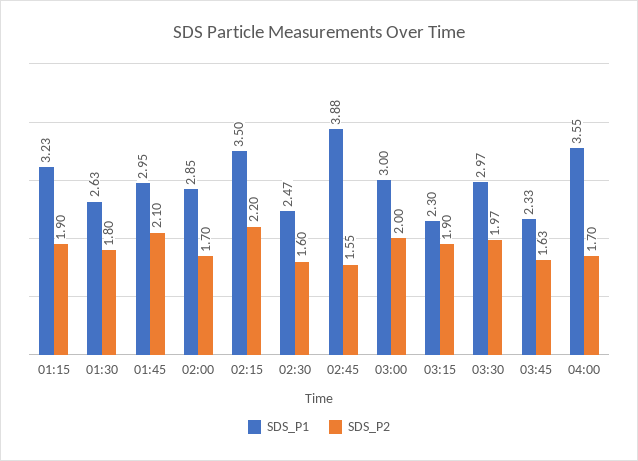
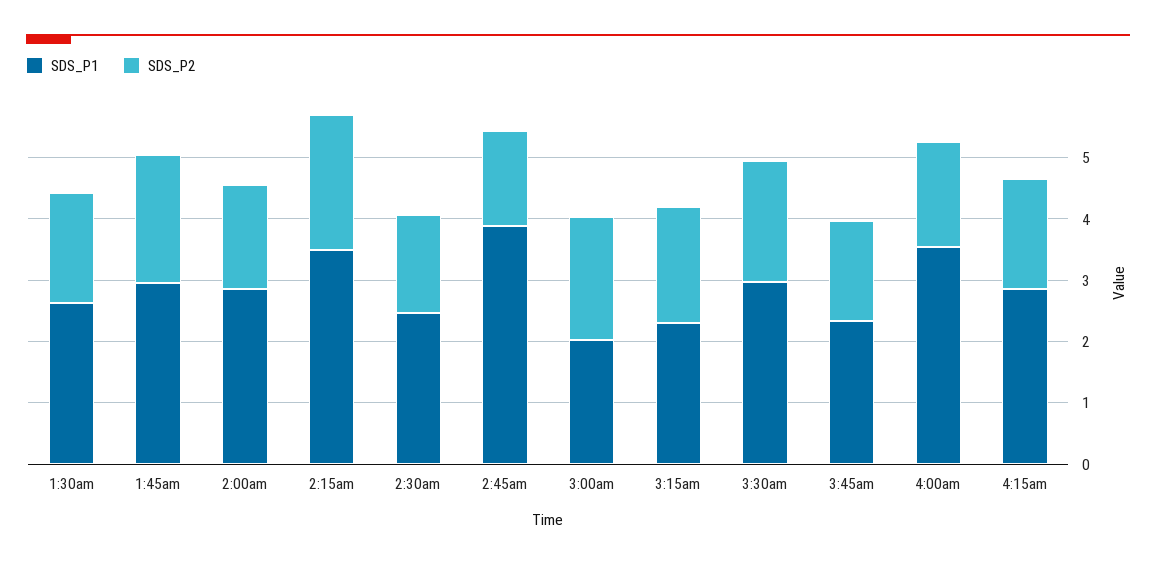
SDS_P1, 01:15: 3.23 -> none
SDS_P2, 01:15: 1.9 -> none
SDS_P1, 03:00: 3 -> 2
SDS_P1, 4:15am: none -> 2.8
SDS_P2, 4:15am: none -> 1.8

